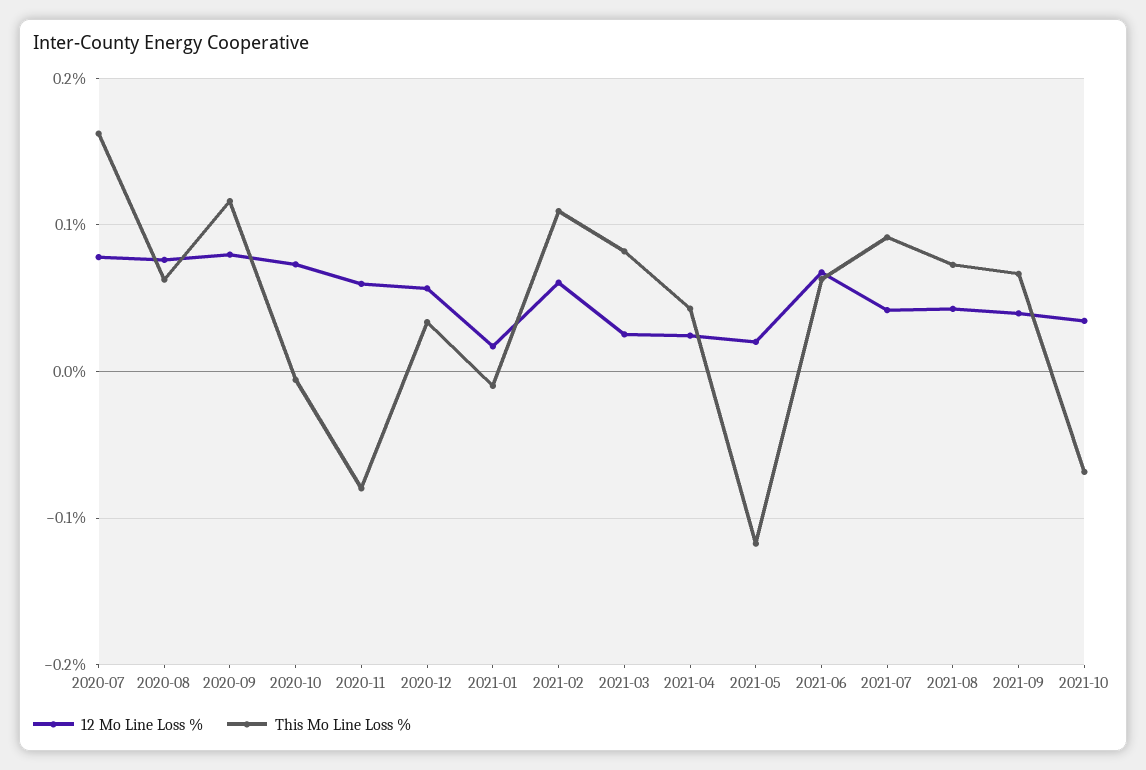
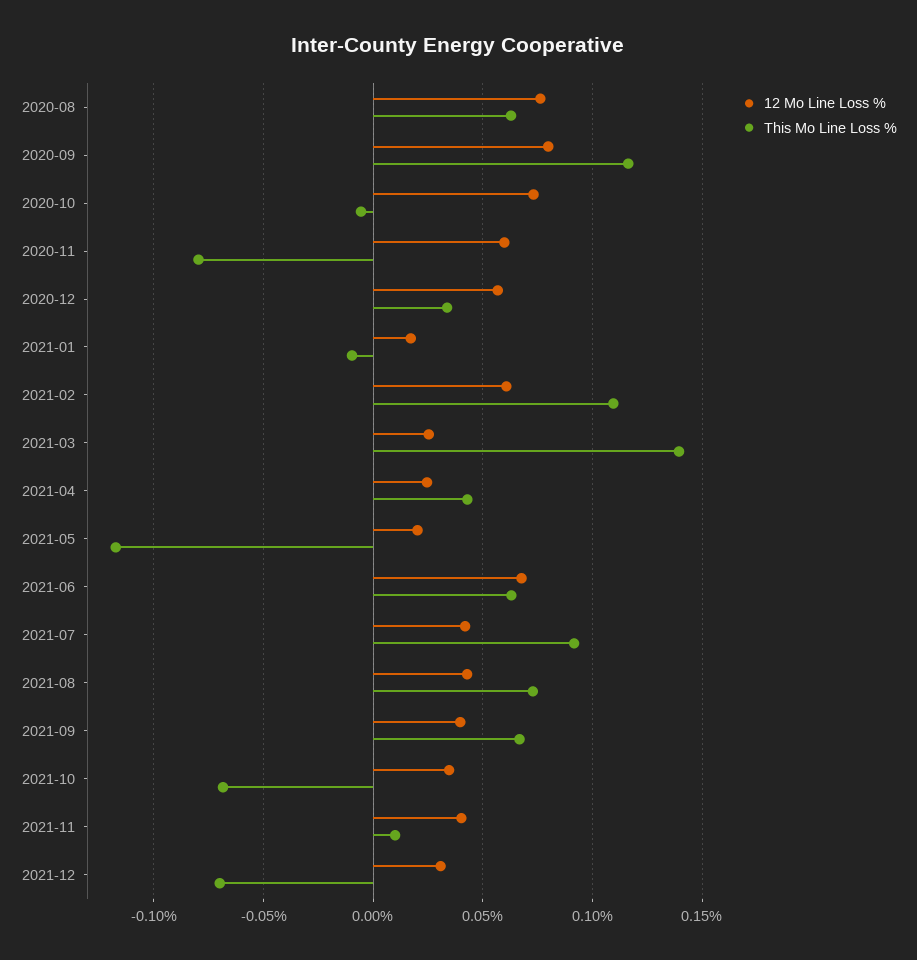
12 Mo Line Loss %, 2020-07: 0.08 -> none
This Mo Line Loss %, 2020-07: 0.16 -> none
This Mo Line Loss %, 2021-03: 0.08 -> 0.14
12 Mo Line Loss %, 2021-11: none -> 0.04
This Mo Line Loss %, 2021-11: none -> 0.01
12 Mo Line Loss %, 2021-12: none -> 0.03
This Mo Line Loss %, 2021-12: none -> -0.07

